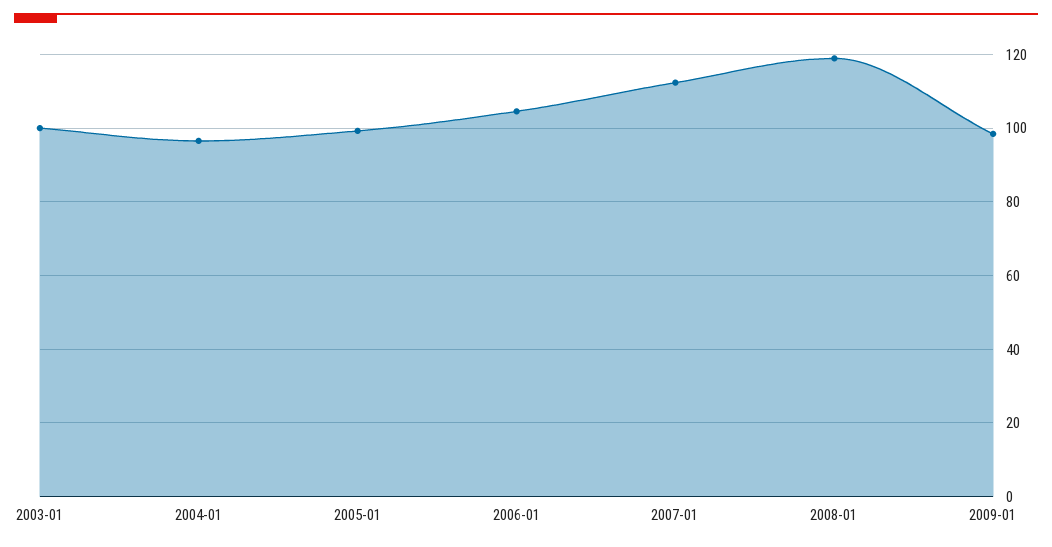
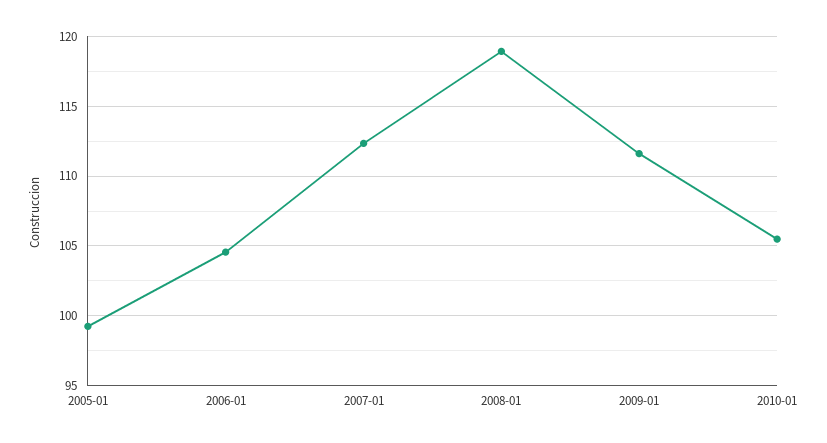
2003-01: 100 -> none
2004-01: 96 -> none
2009-01: 98 -> 111.5
2010-01: none -> 105.5

